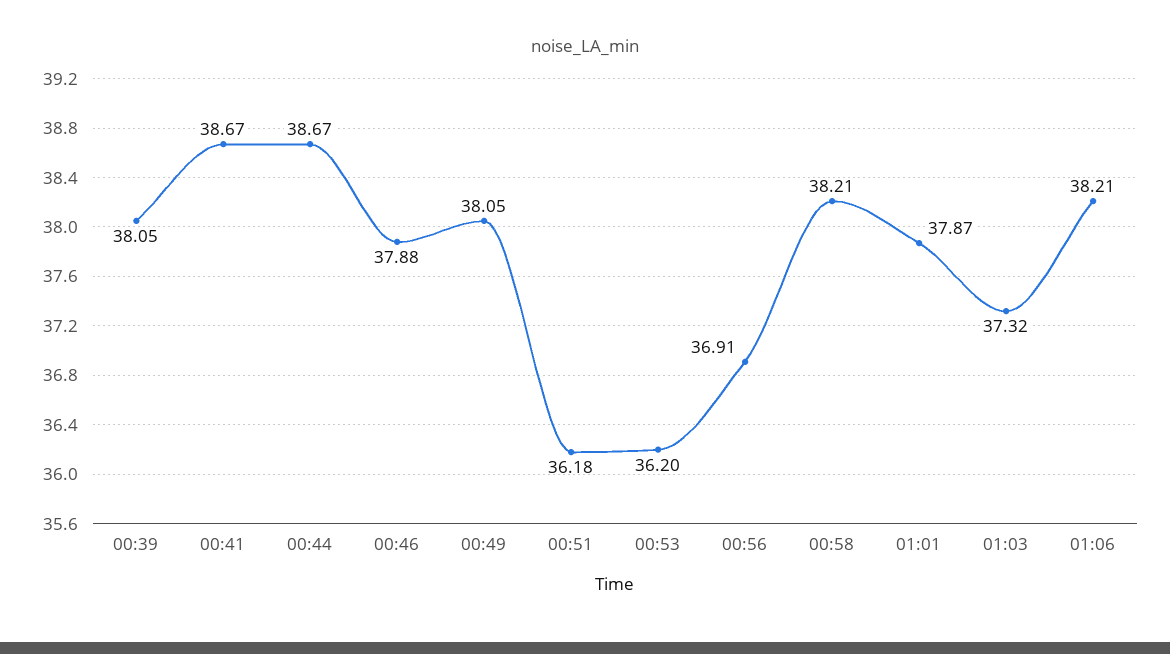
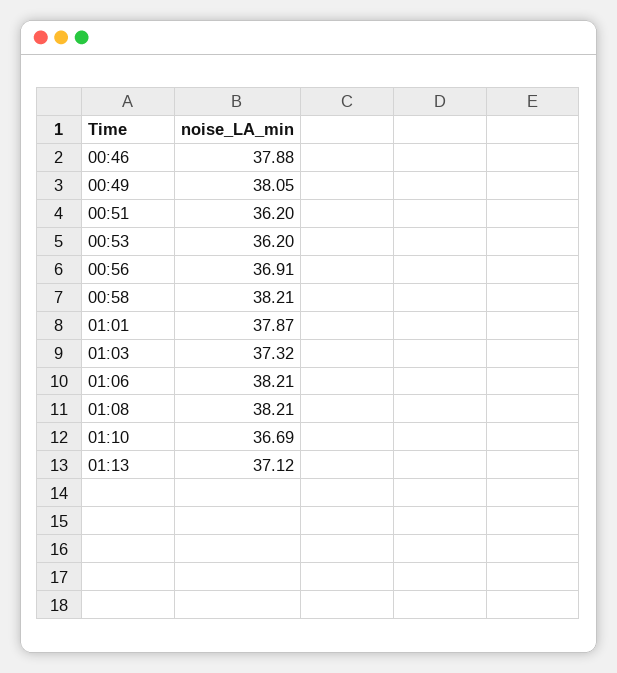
00:39: 38.05 -> none
00:41: 38.67 -> none
00:44: 38.67 -> none
00:51: 36.18 -> 36.2
01:08: none -> 38.21
01:10: none -> 36.69
01:13: none -> 37.12

